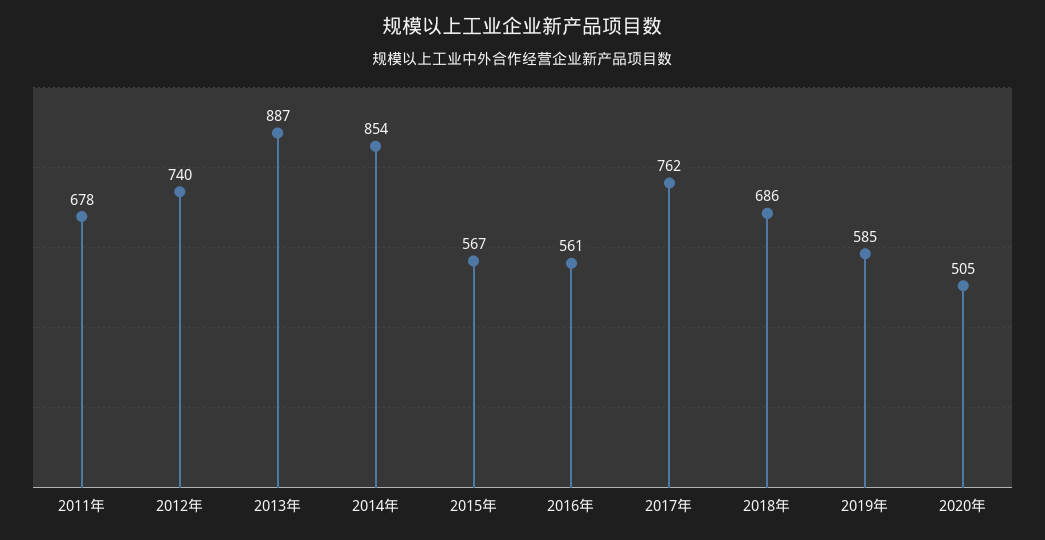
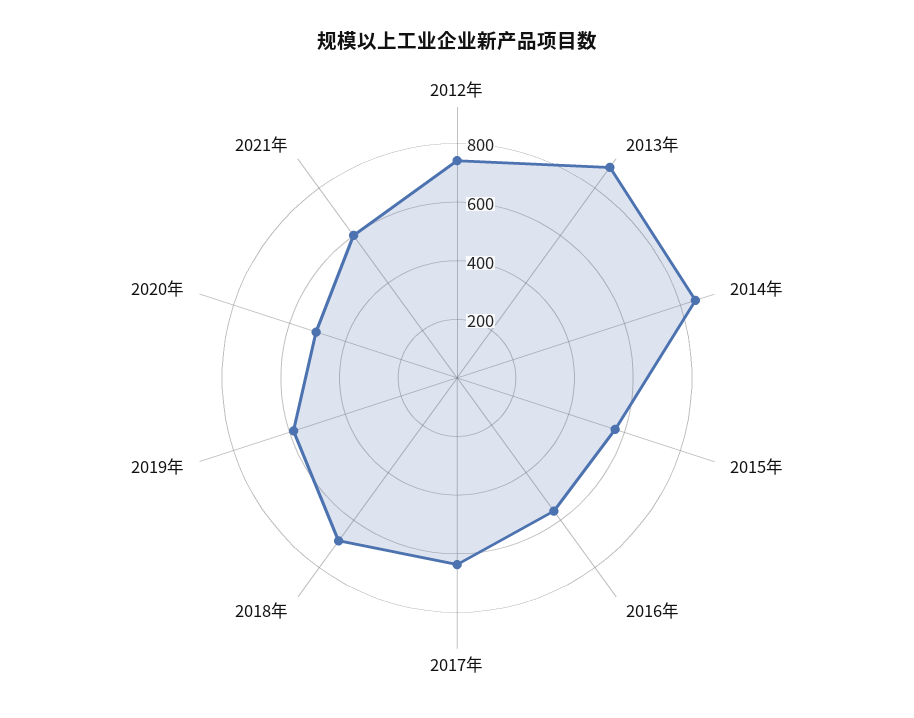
2011年: 678 -> none
2017年: 762 -> 650
2021年: none -> 600

